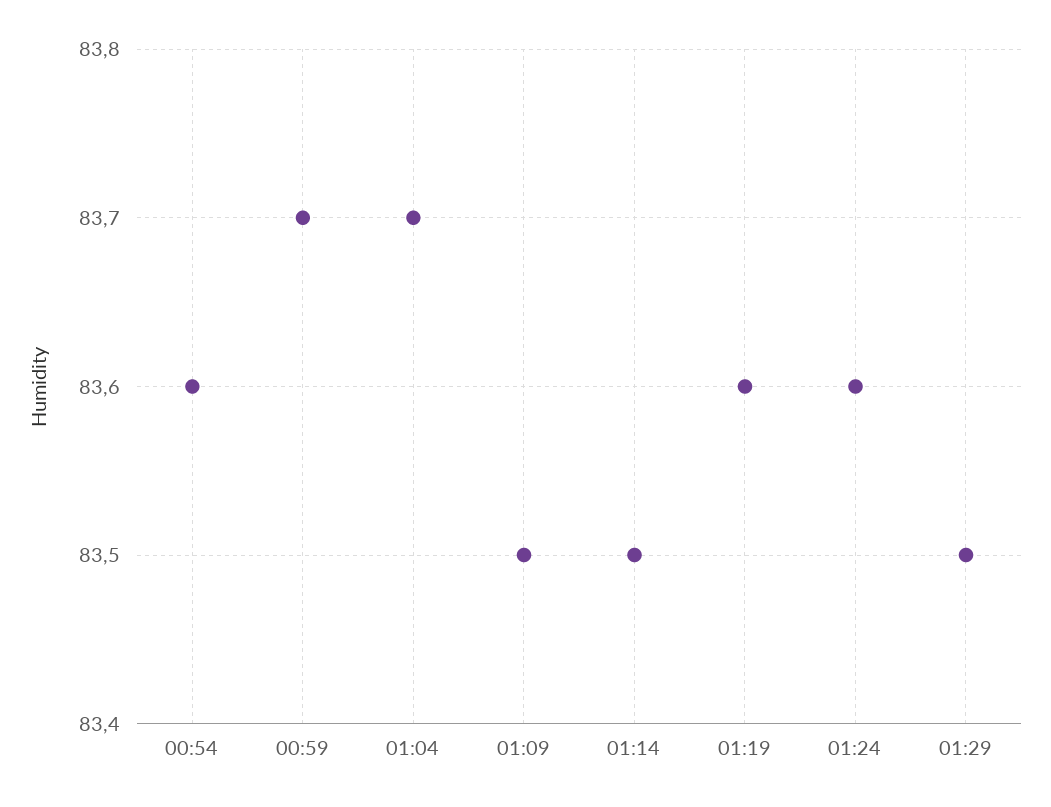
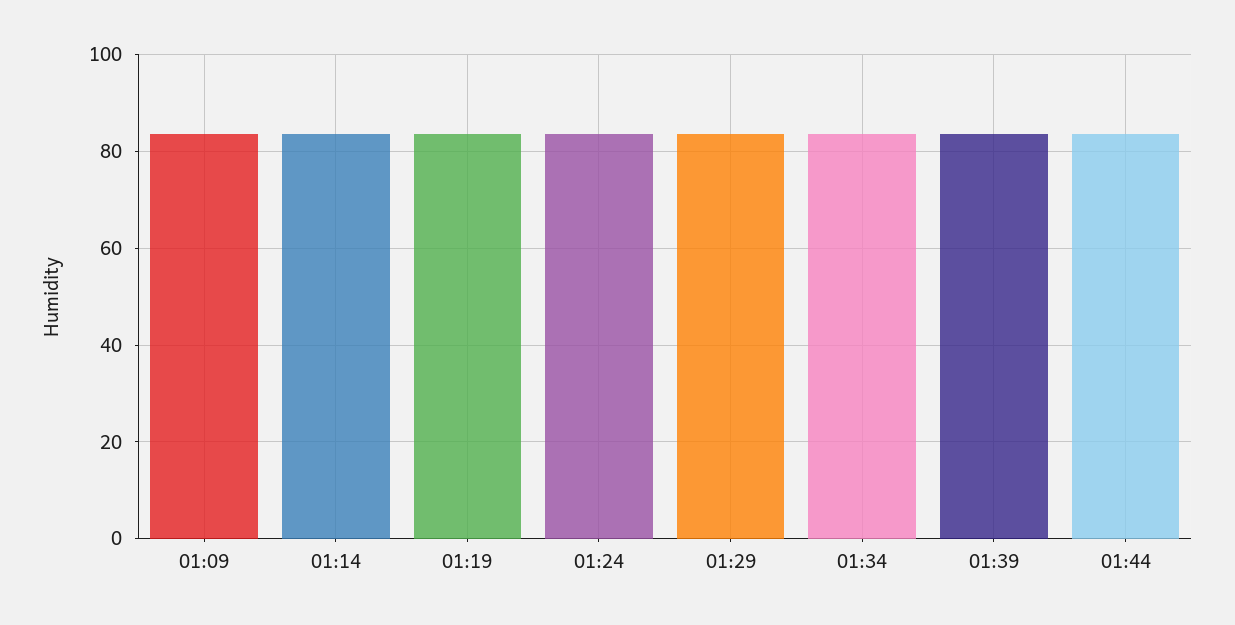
00:54: 83.6 -> none
00:59: 83.7 -> none
01:04: 83.7 -> none
01:34: none -> 84
01:39: none -> 84
01:44: none -> 84

